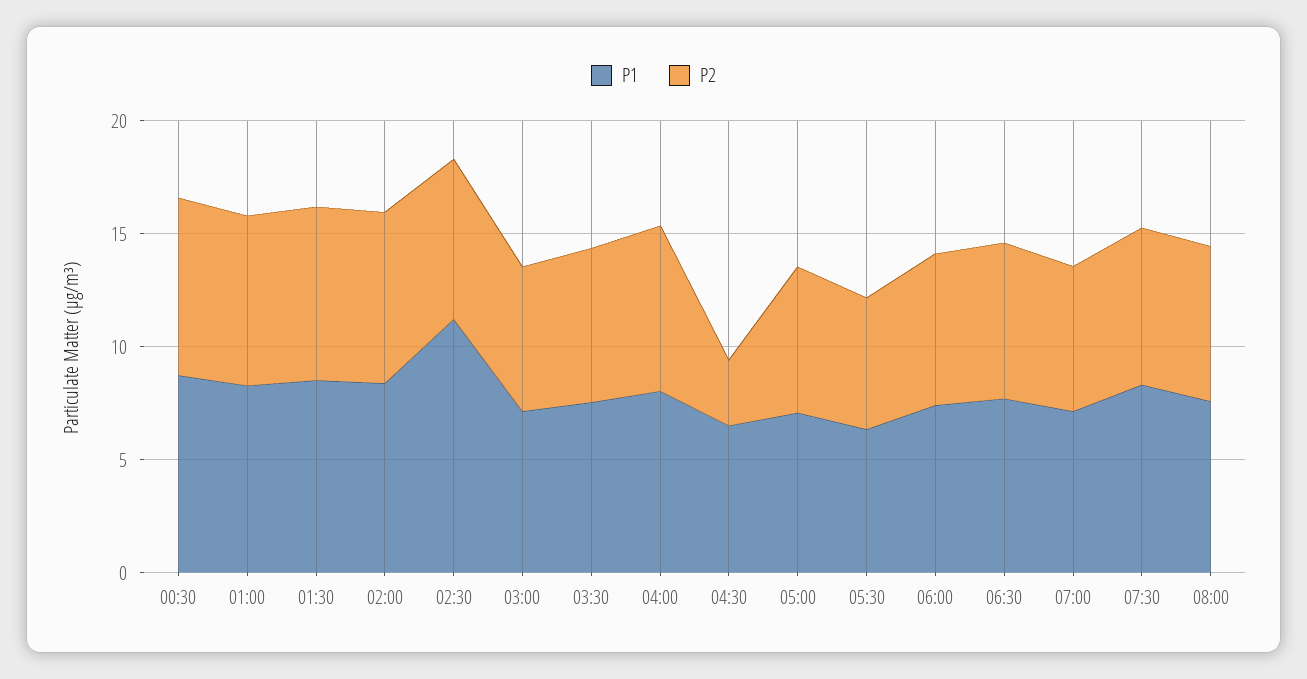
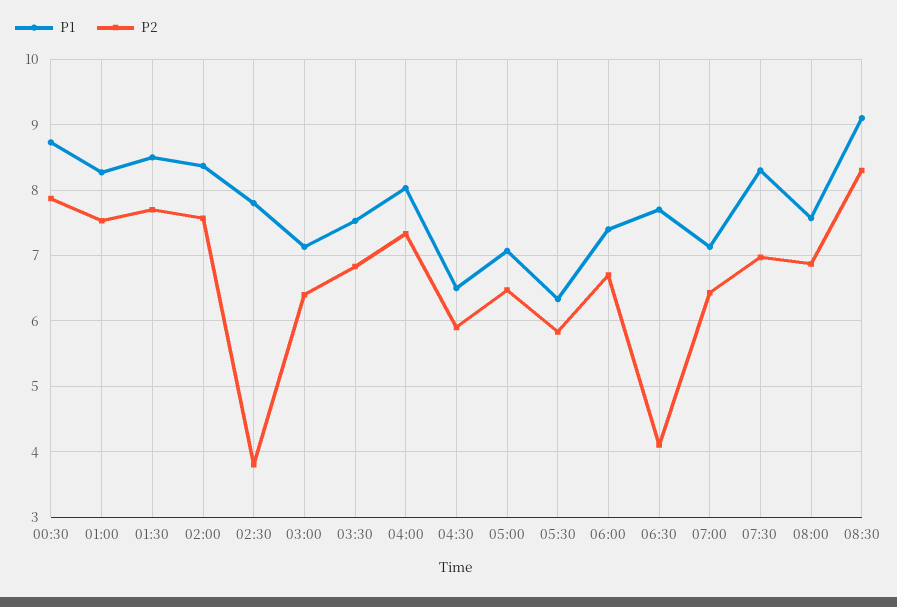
P1, 02:30: 11 -> 7.8
P2, 02:30: 7 -> 3.8
P2, 04:30: 3 -> 5.9
P2, 06:30: 7 -> 4.1
P1, 08:30: none -> 9.1
P2, 08:30: none -> 8.3

